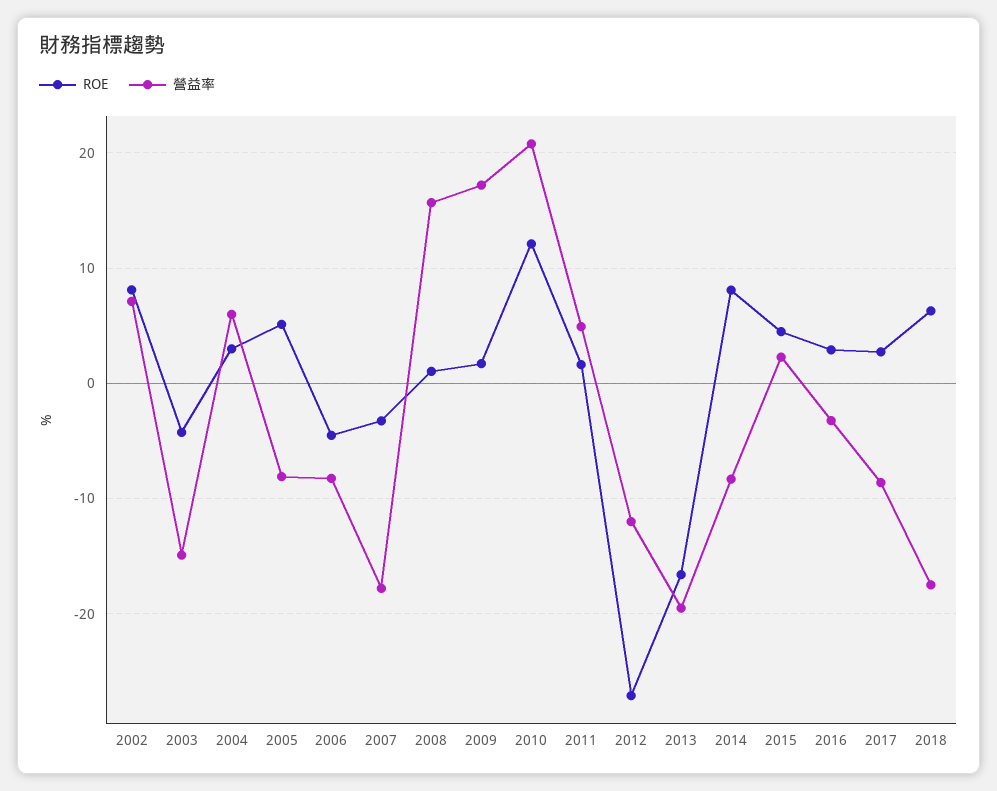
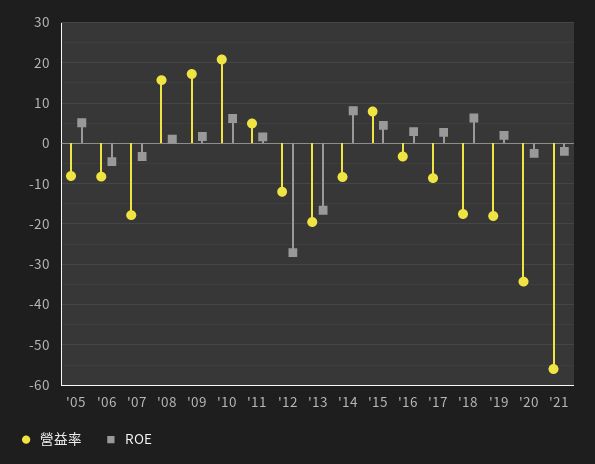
ROE, 2002: 8 -> none
營益率, 2002: 7 -> none
ROE, 2003: -4 -> none
營益率, 2003: -15 -> none
ROE, 2004: 3 -> none
營益率, 2004: 6 -> none
ROE, 2010: 12 -> 6
營益率, 2015: 2 -> 8
營益率, '19: none -> -18
ROE, '19: none -> 2
營益率, '20: none -> -34
ROE, '20: none -> -2
營益率, '21: none -> -56
ROE, '21: none -> -2

